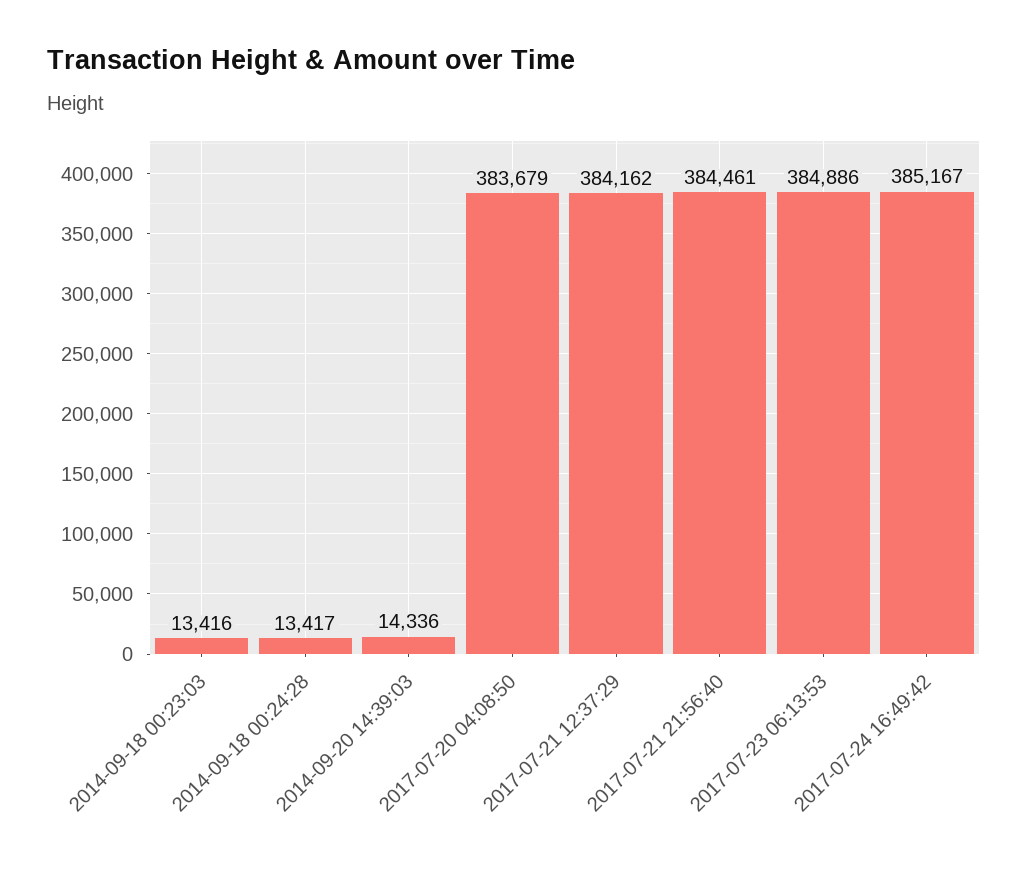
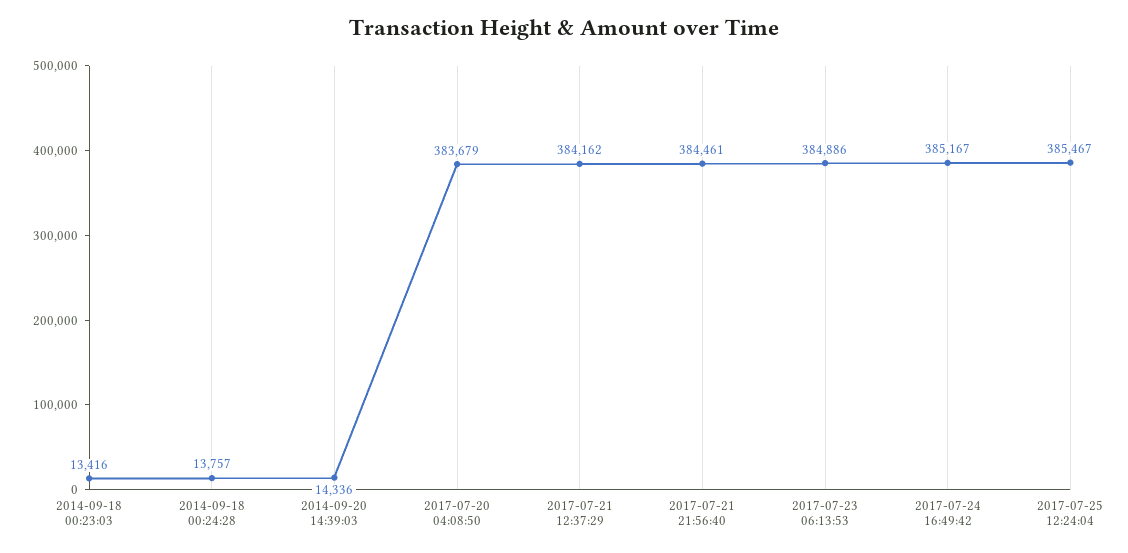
2014-09-18 00:24:28: 13417 -> 13757
2017-07-25 12:24:04: none -> 385467

